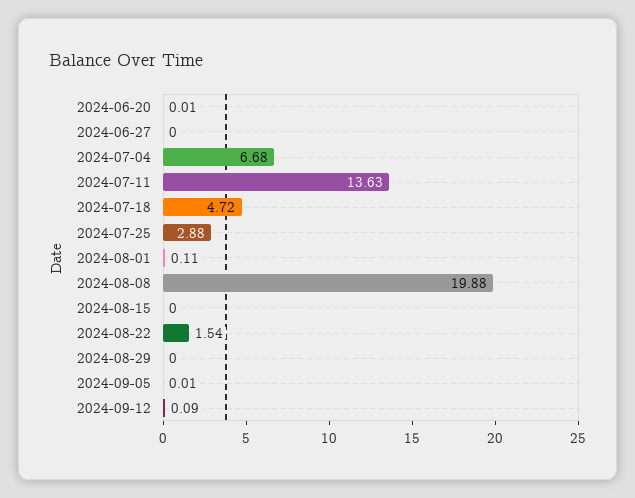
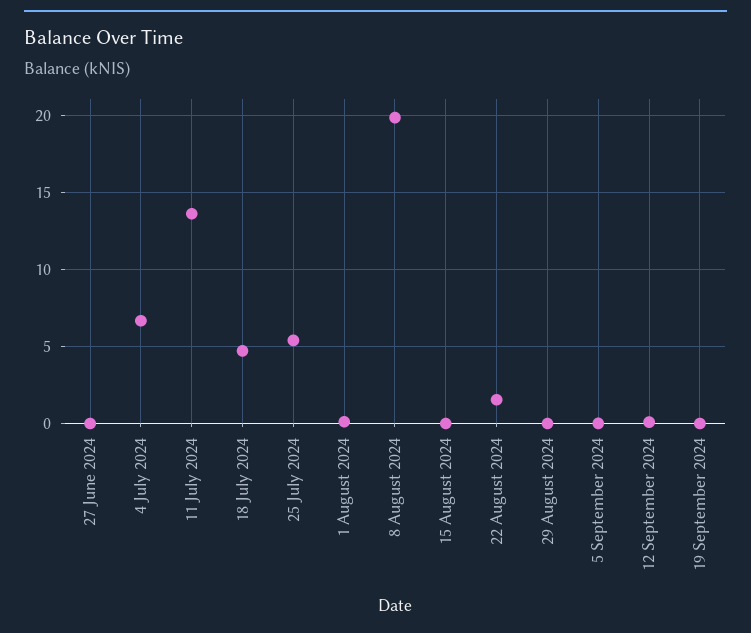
2024-06-20: 0.01 -> none
2024-07-25: 2.88 -> 5.5
19 September 2024: none -> 0

